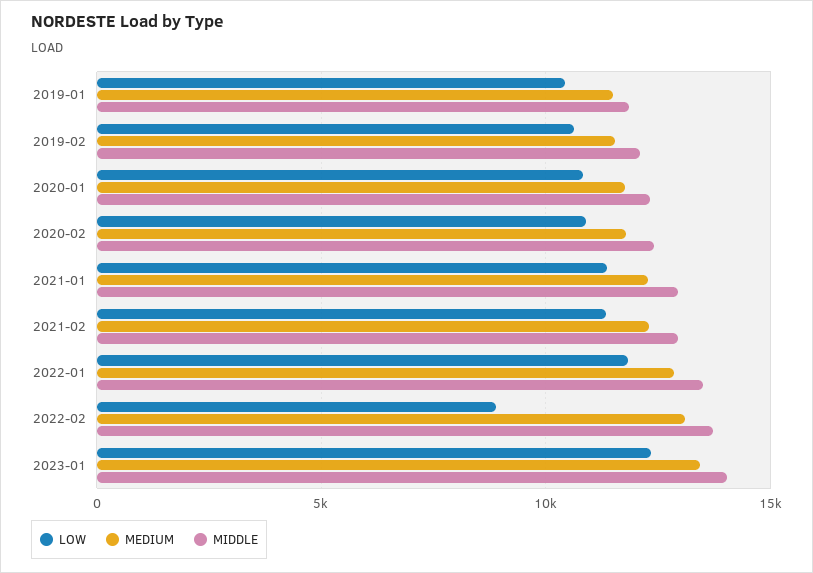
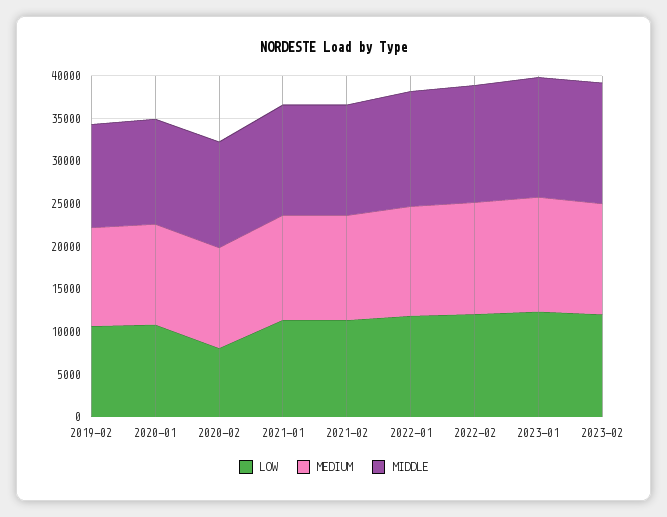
LOW, 2019-01: 10500 -> none
MEDIUM, 2019-01: 11500 -> none
MIDDLE, 2019-01: 12000 -> none
LOW, 2020-02: 11000 -> 8000
LOW, 2022-02: 9000 -> 12000
LOW, 2023-02: none -> 12000
MEDIUM, 2023-02: none -> 13000
MIDDLE, 2023-02: none -> 14000

